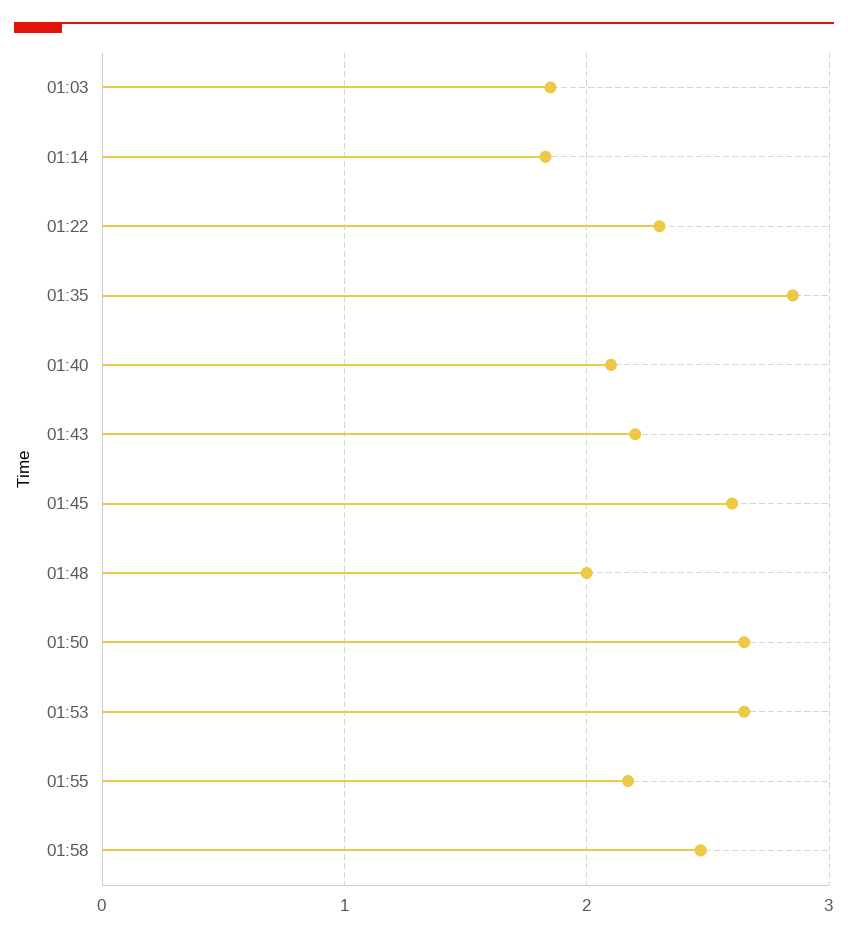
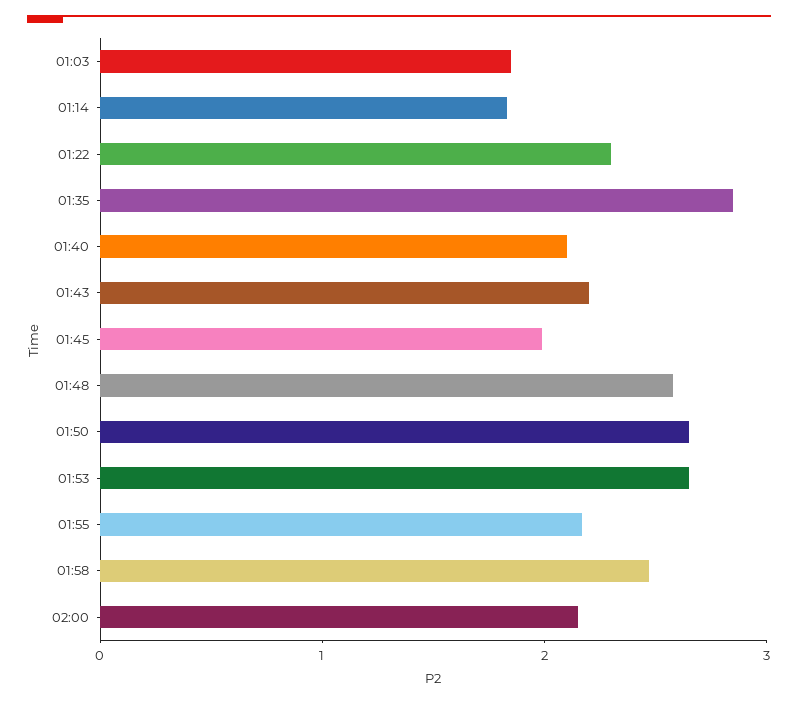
01:45: 2.6 -> 2
01:48: 2 -> 2.6
02:00: none -> 2.2

